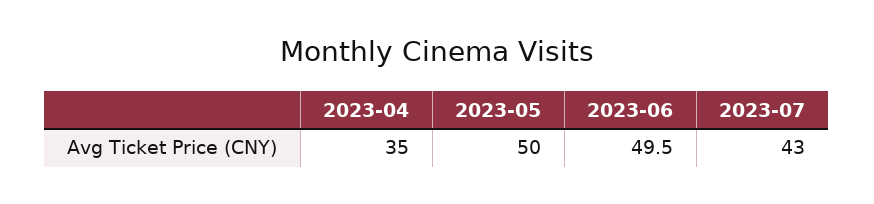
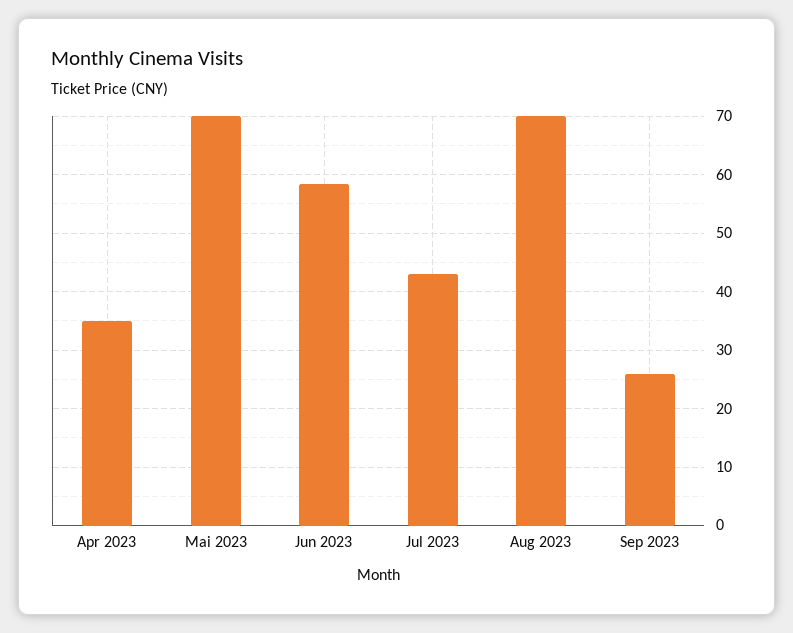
2023-05: 50 -> 70
2023-06: 49.5 -> 58
Aug 2023: none -> 70
Sep 2023: none -> 26

